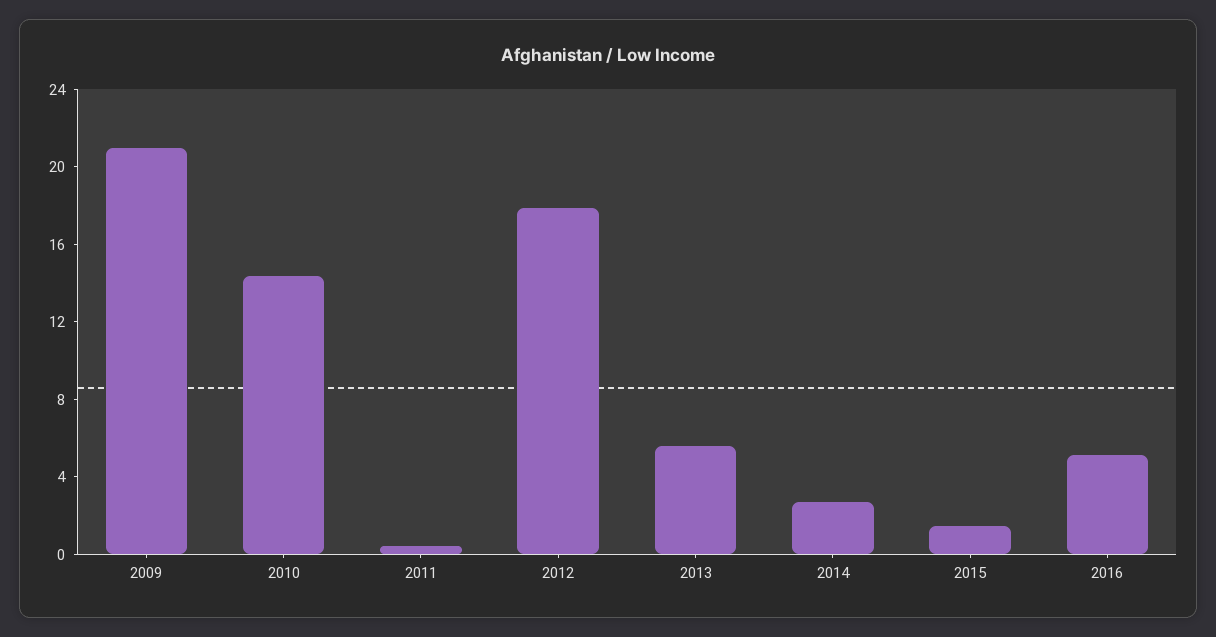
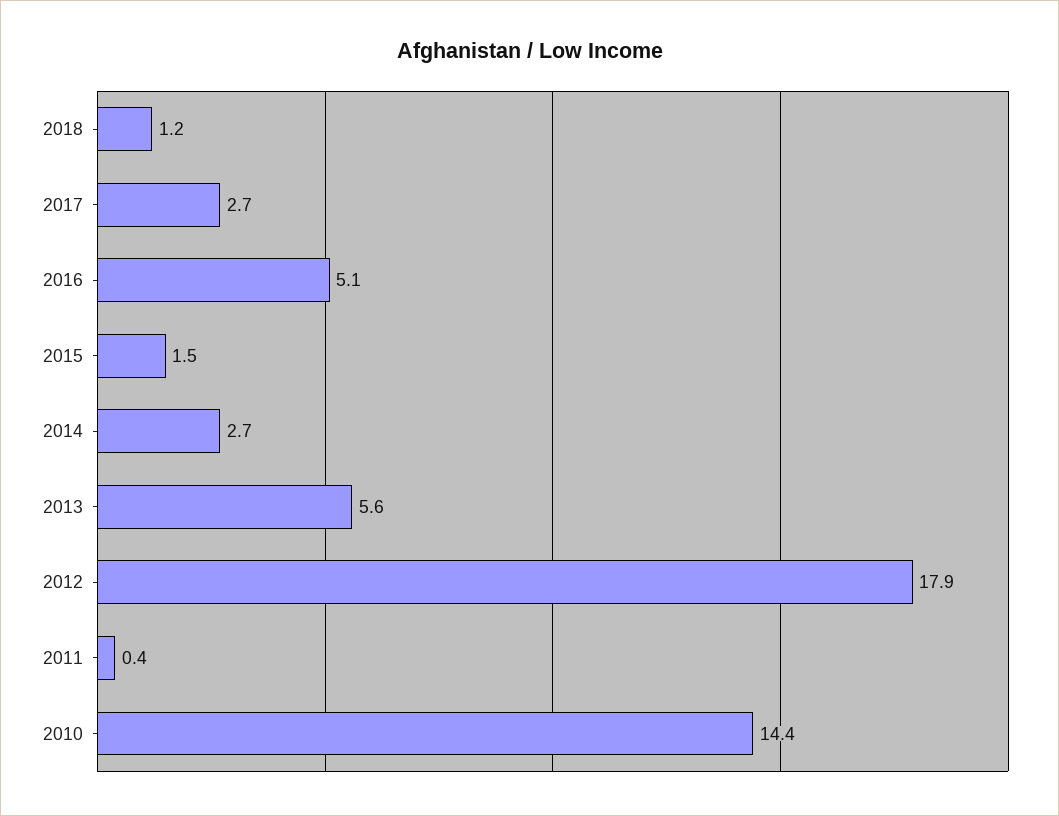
2009: 21 -> none
2018: none -> 1.2
2017: none -> 2.7

